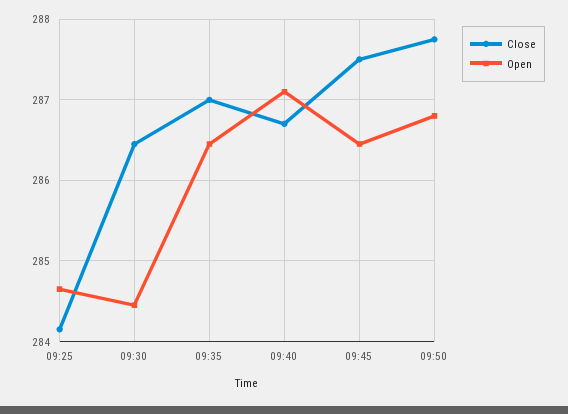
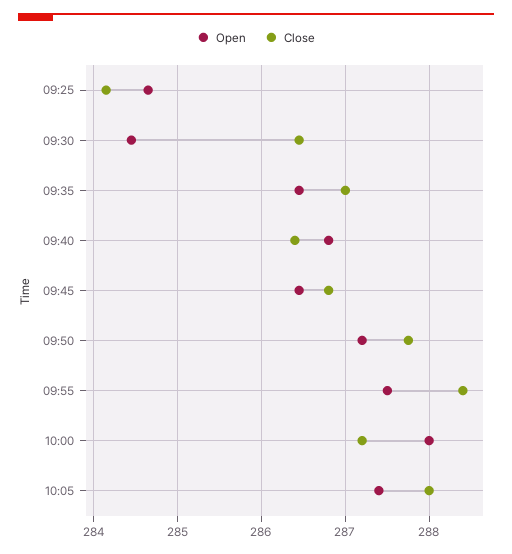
Close, 09:40: 286.7 -> 286.4
Open, 09:40: 287.1 -> 286.8
Close, 09:45: 287.5 -> 286.8
Open, 09:50: 286.8 -> 287.2
Open, 09:55: none -> 287.5
Close, 09:55: none -> 288.4
Open, 10:00: none -> 288
Close, 10:00: none -> 287.2
Open, 10:05: none -> 287.4
Close, 10:05: none -> 288

